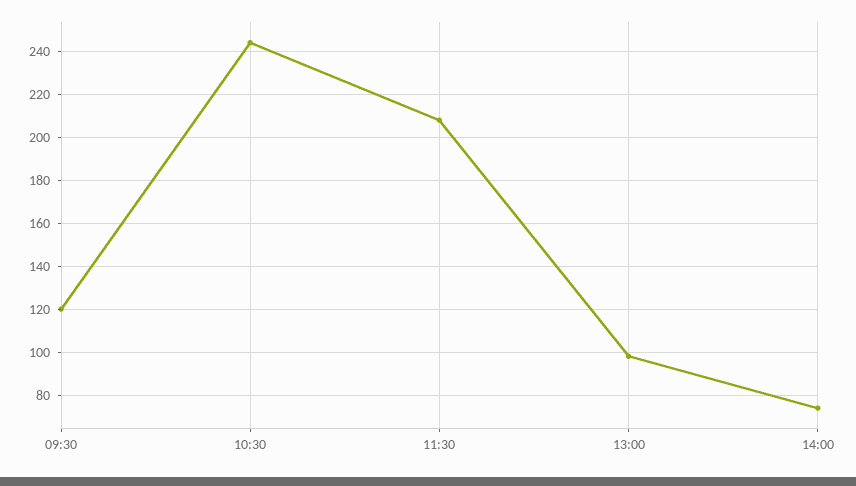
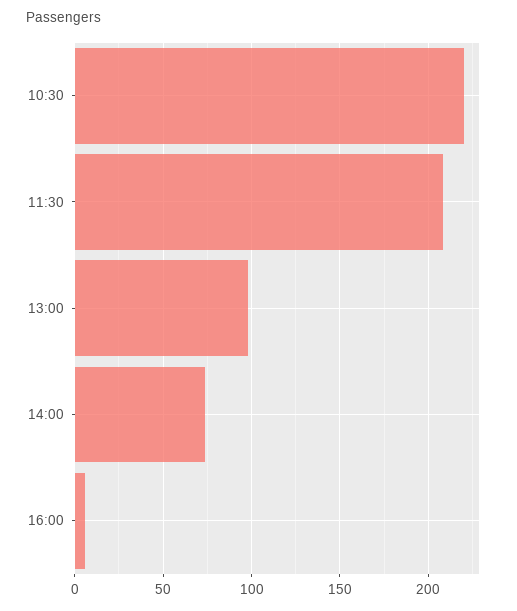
09:30: 120 -> none
10:30: 245 -> 220
16:00: none -> 5

